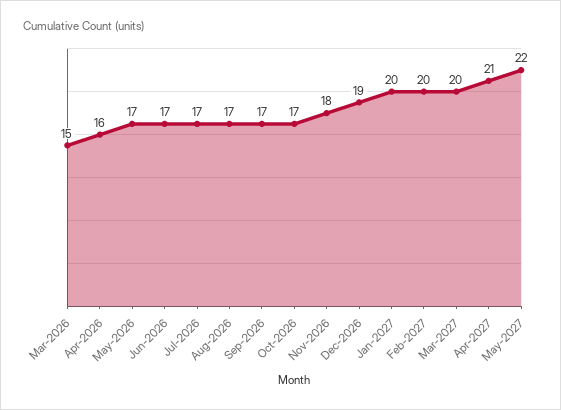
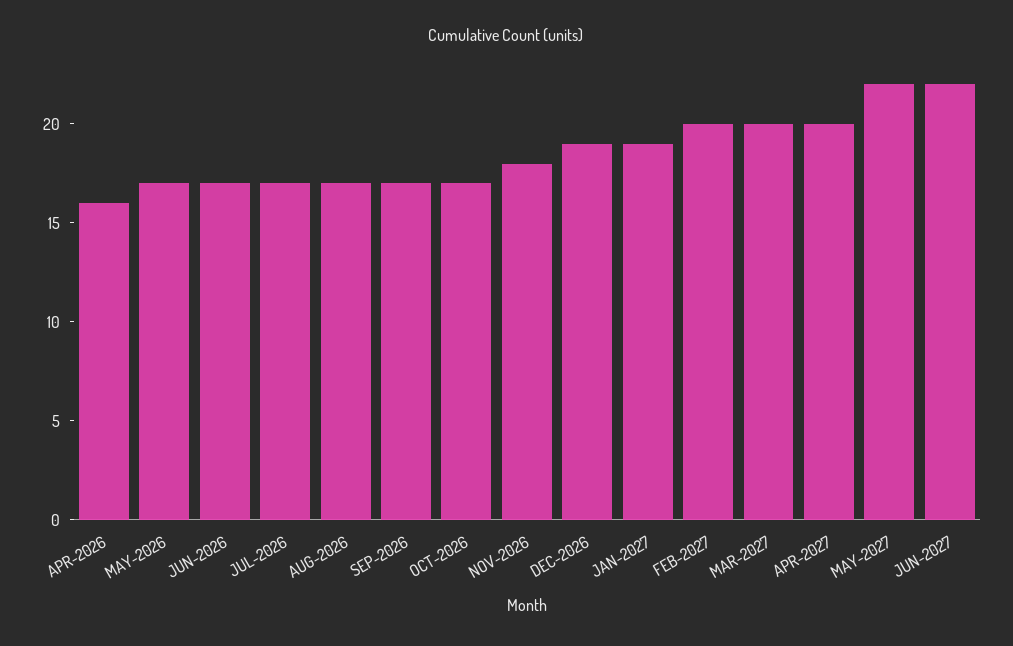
Mar-2026: 15 -> none
Jan-2027: 20 -> 19
Apr-2027: 21 -> 20
JUN-2027: none -> 22

